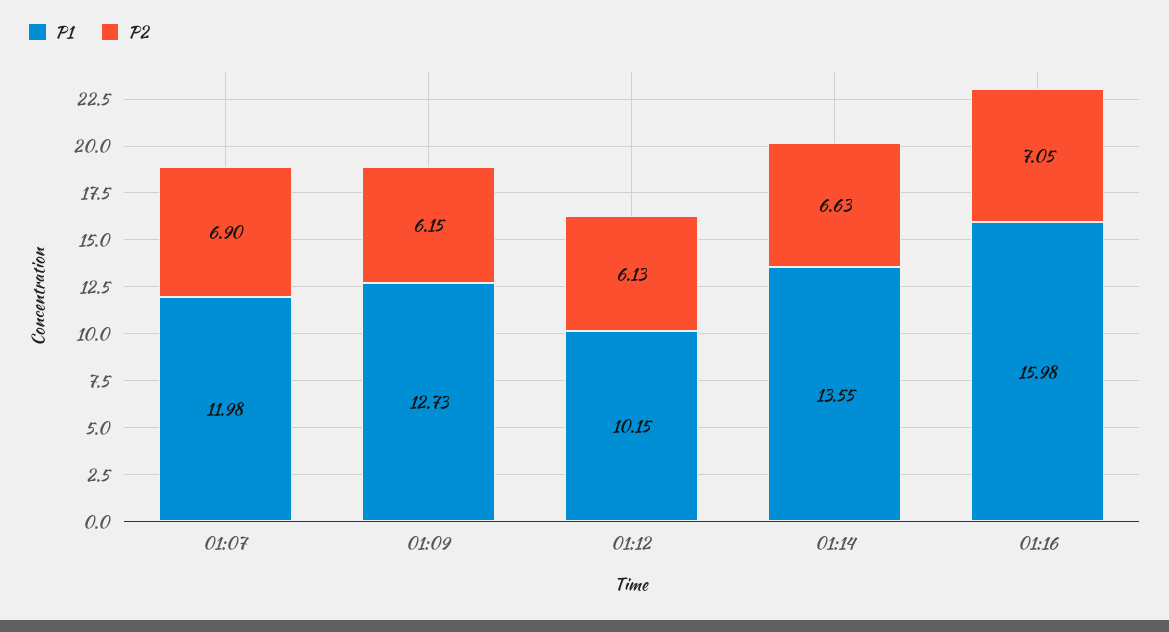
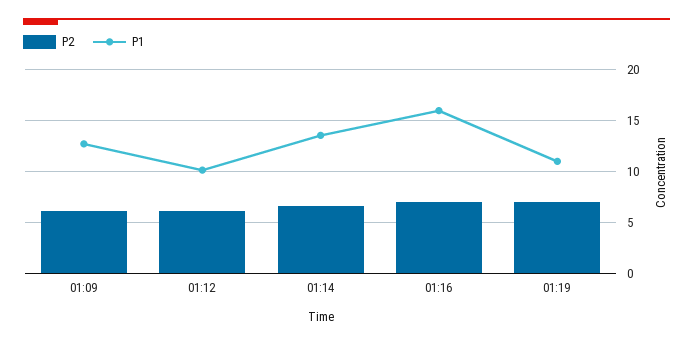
P1, 01:07: 11.98 -> none
P2, 01:07: 6.9 -> none
P2, 01:19: none -> 7
P1, 01:19: none -> 11

